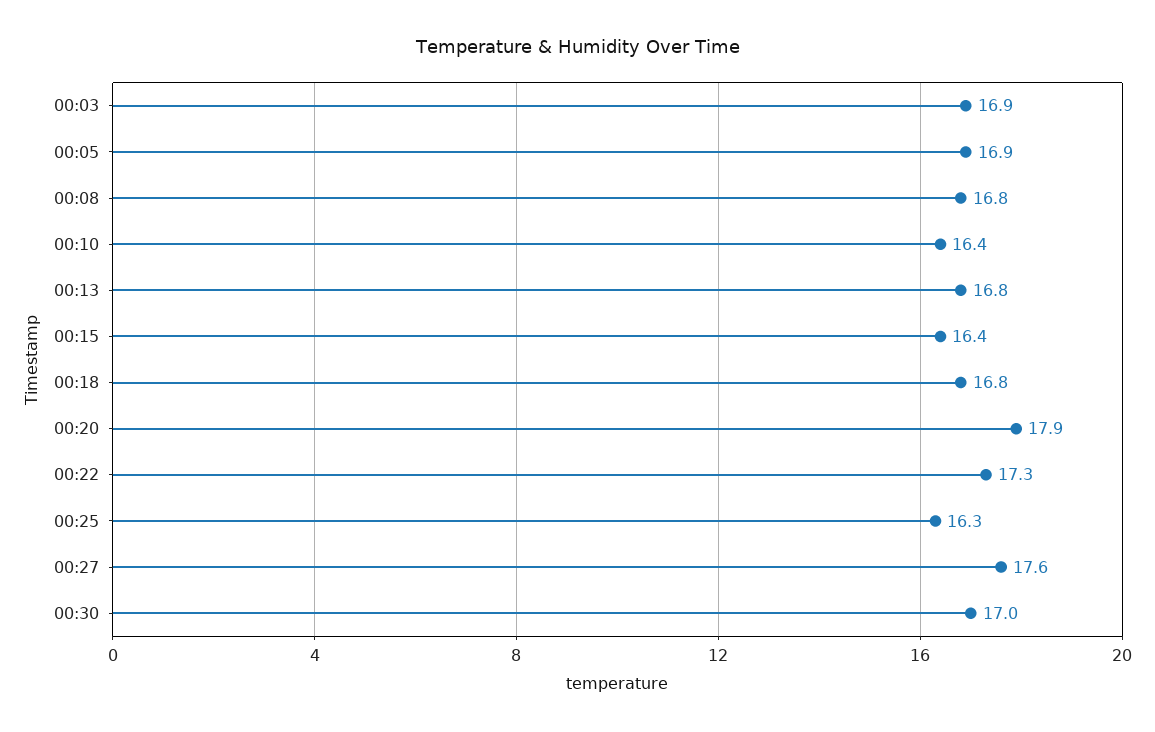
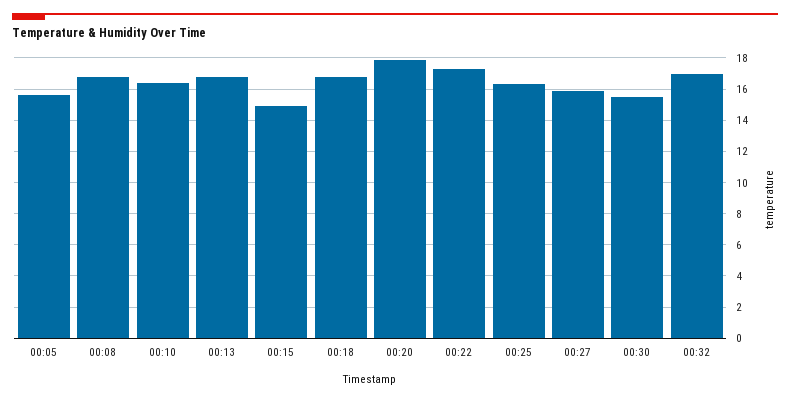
00:03: 16.9 -> none
00:05: 16.9 -> 15.5
00:15: 16.4 -> 15
00:27: 17.6 -> 16
00:30: 17 -> 15.5
00:32: none -> 17

